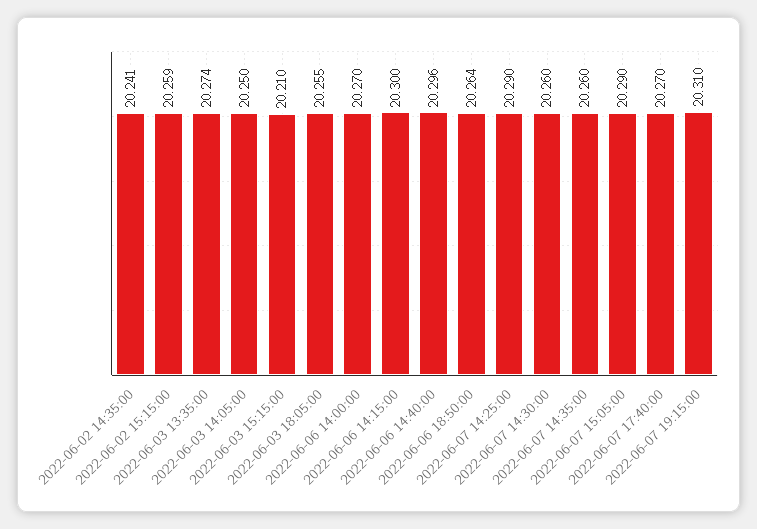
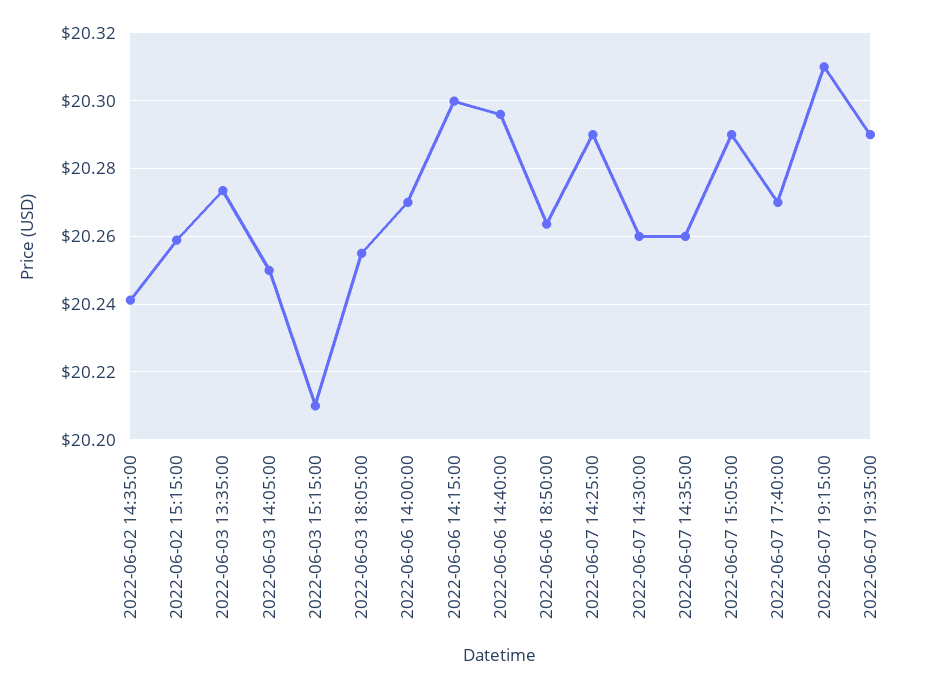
2022-06-07 19:35:00: none -> 20.29

